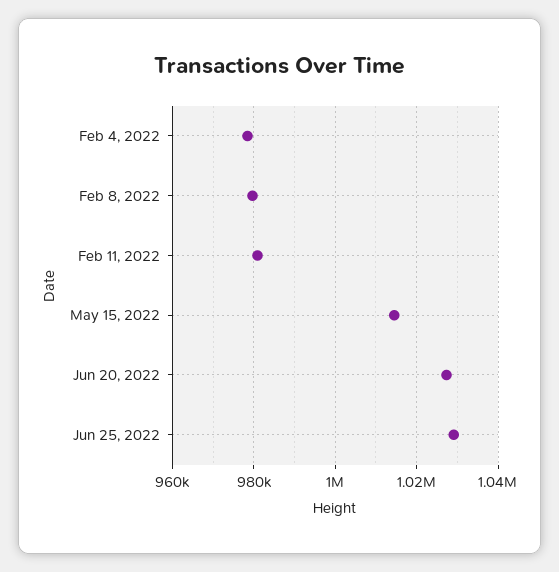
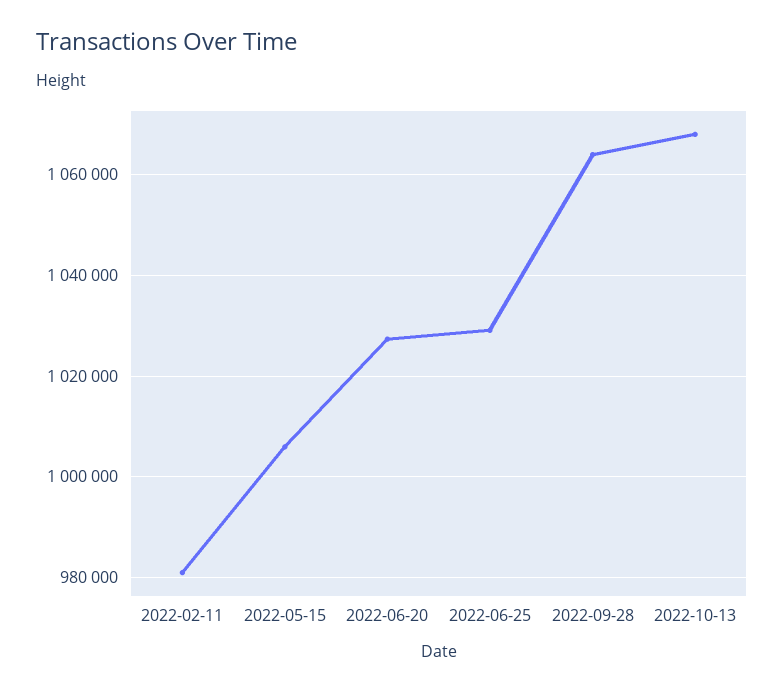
Feb 4, 2022: 978000 -> none
Feb 8, 2022: 980000 -> none
May 15, 2022: 1014000 -> 1006000
2022-09-28: none -> 1064000
2022-10-13: none -> 1068000

